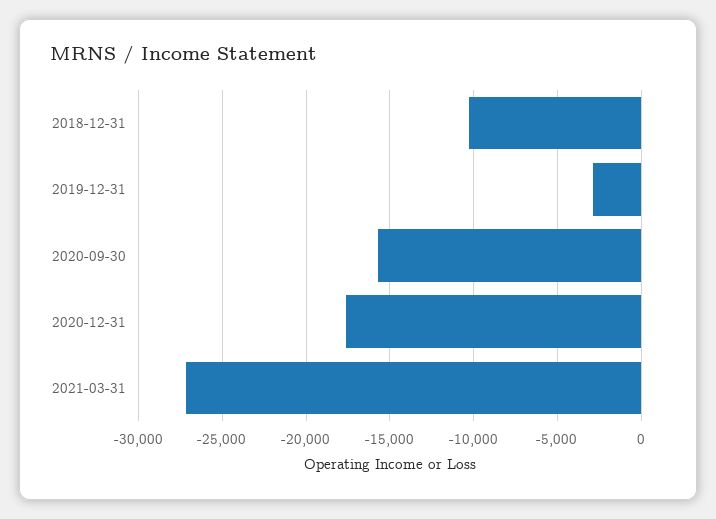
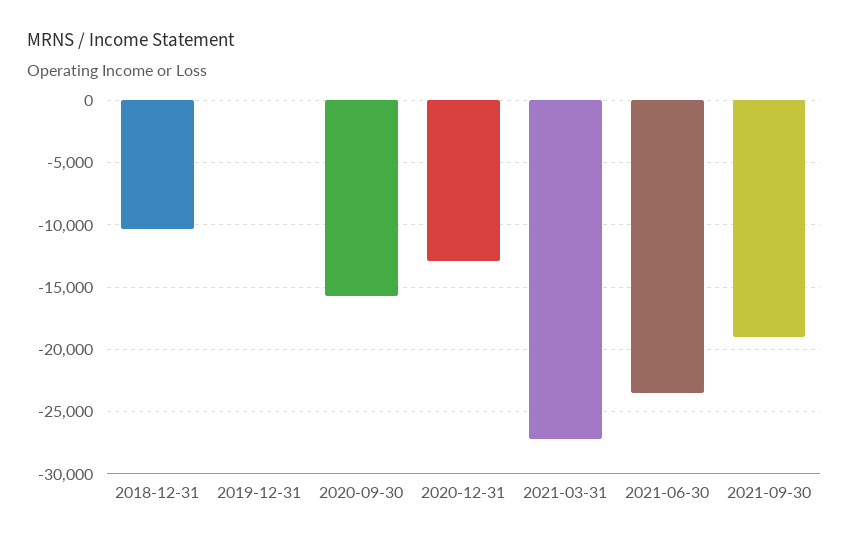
2019-12-31: -3000 -> 0
2020-12-31: -17500 -> -13000
2021-06-30: none -> -23500
2021-09-30: none -> -19000

